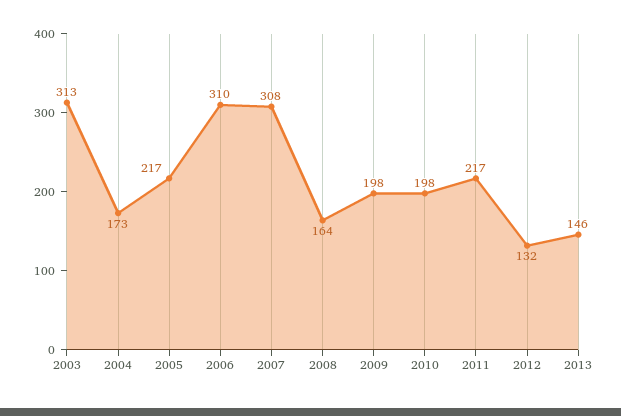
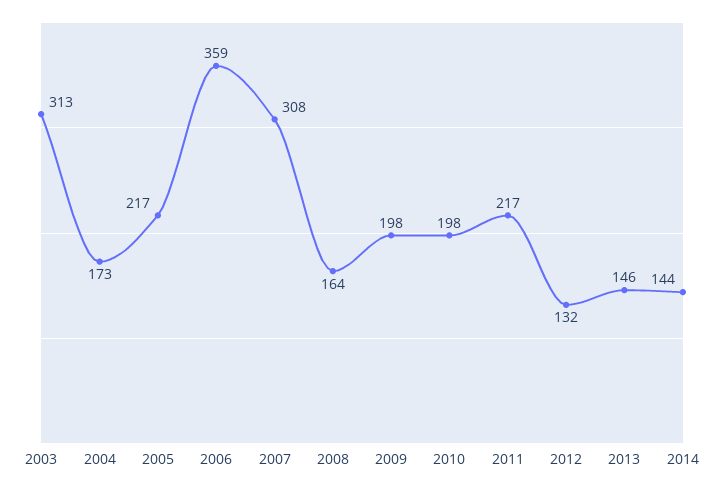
2006: 310 -> 359
2014: none -> 144

